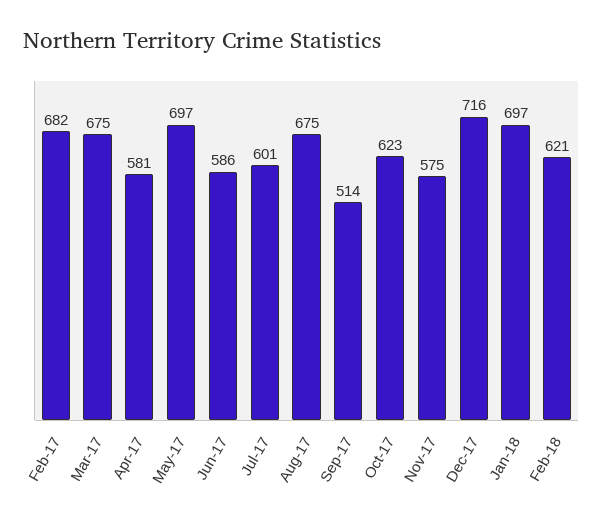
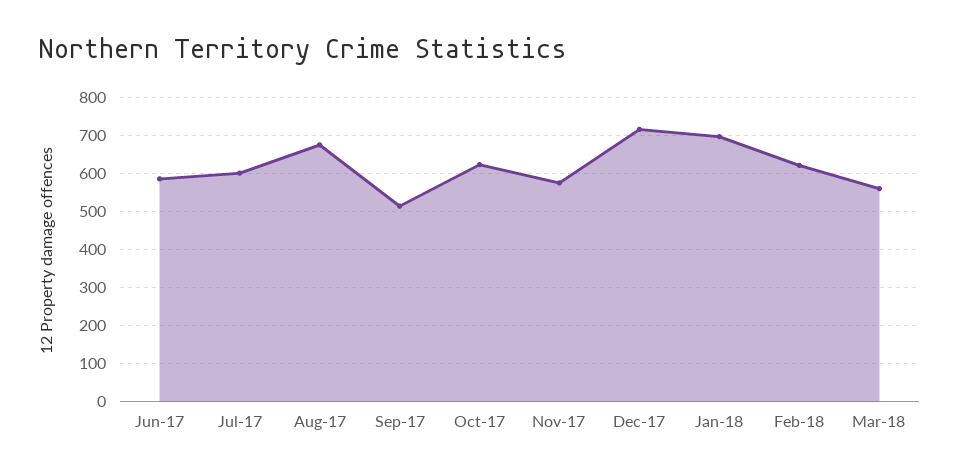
Feb-17: 682 -> none
Mar-17: 675 -> none
Apr-17: 581 -> none
May-17: 697 -> none
Mar-18: none -> 560

